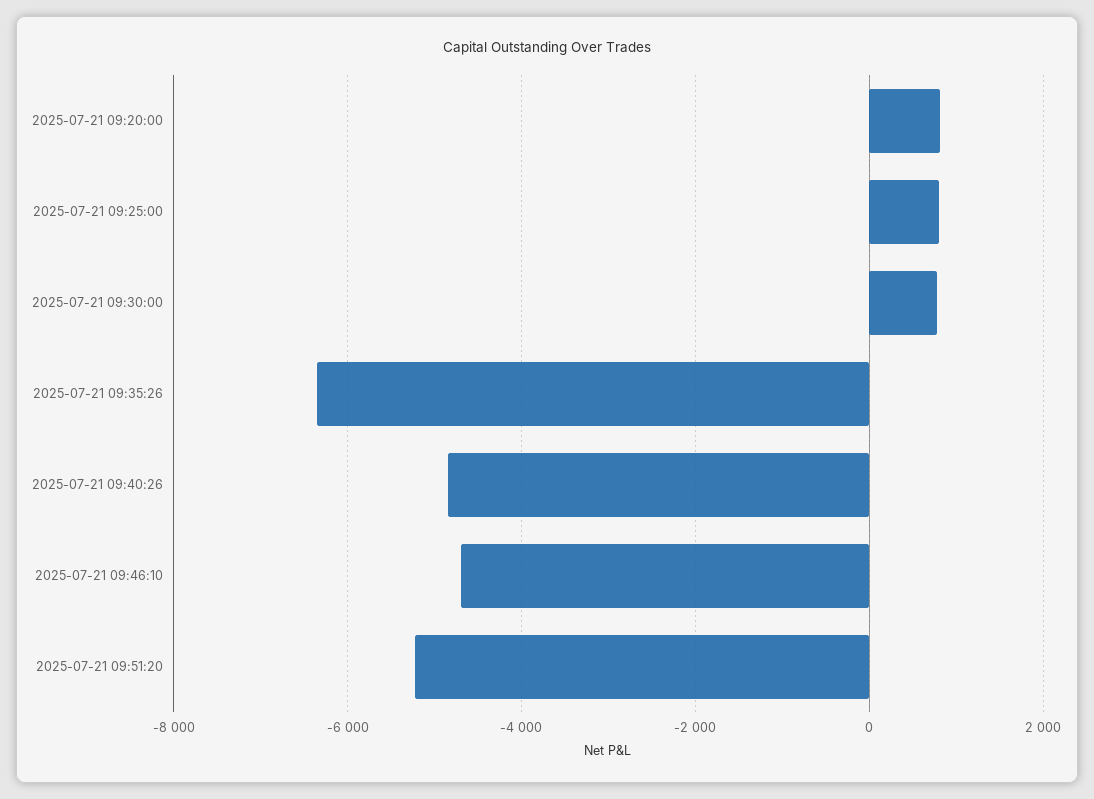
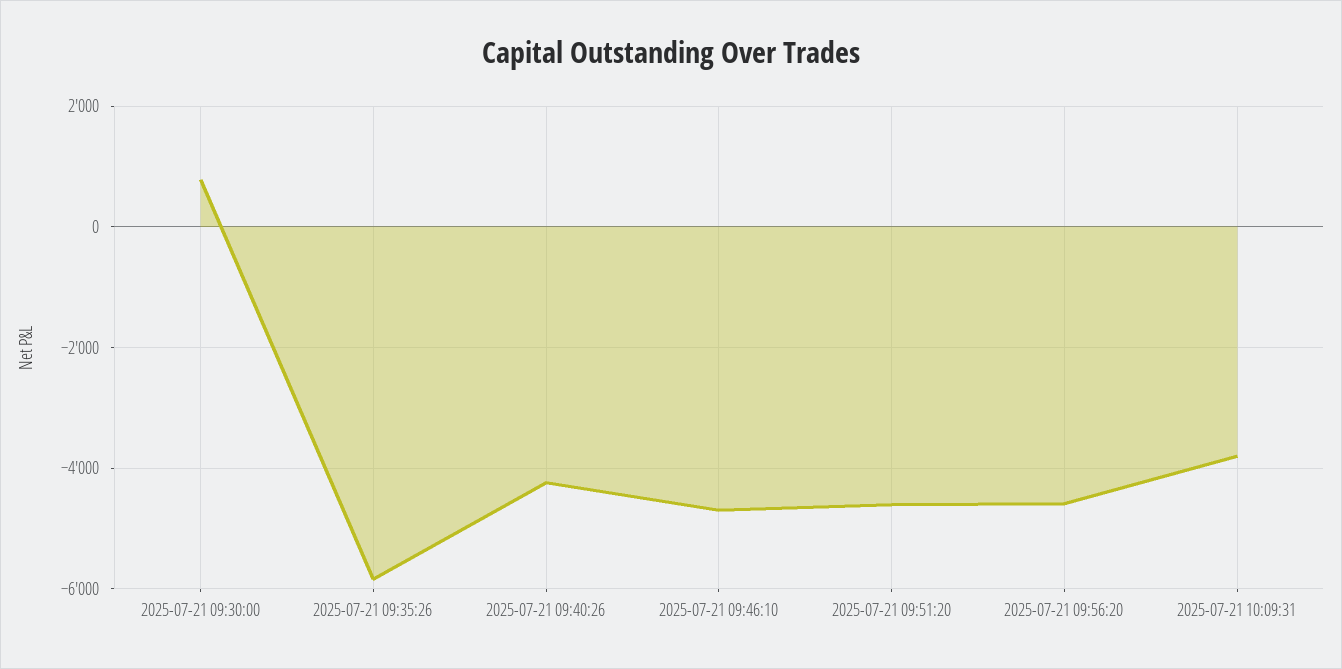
2025-07-21 09:20:00: 800 -> none
2025-07-21 09:25:00: 800 -> none
2025-07-21 09:35:26: -6400 -> -5800
2025-07-21 09:40:26: -4800 -> -4200
2025-07-21 09:51:20: -5200 -> -4600
2025-07-21 09:56:20: none -> -4600
2025-07-21 10:09:31: none -> -3800

